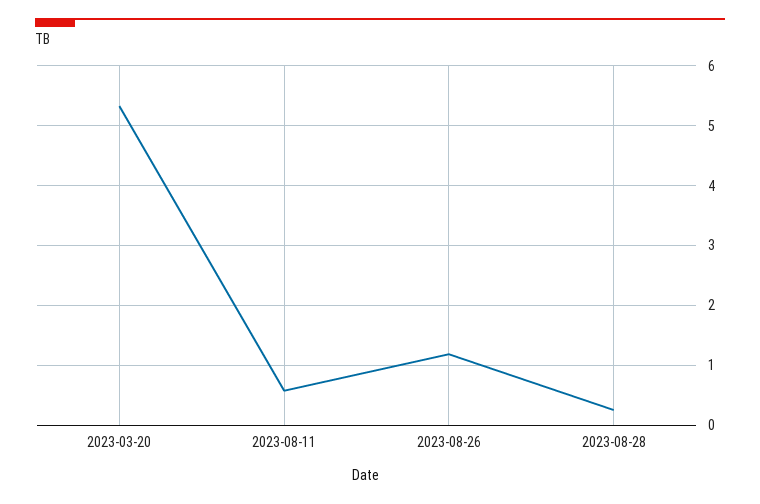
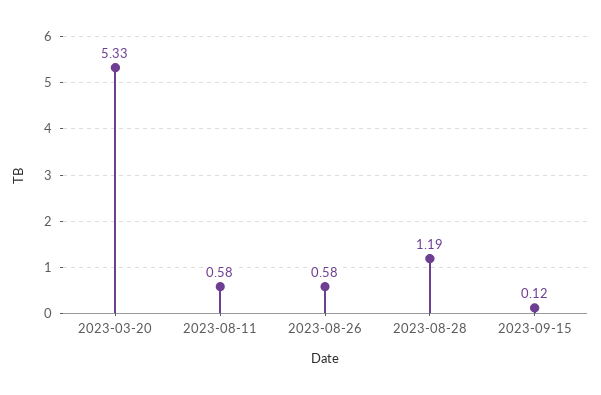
2023-08-26: 1.2 -> 0.58
2023-08-28: 0.2 -> 1.19
2023-09-15: none -> 0.12

